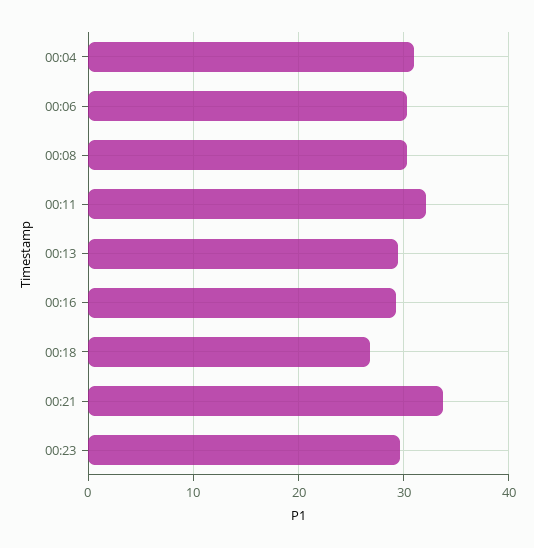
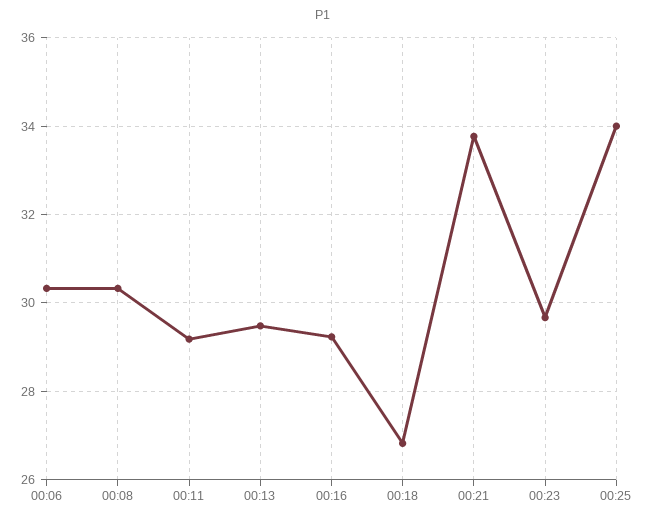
00:04: 31 -> none
00:11: 32 -> 29.2
00:25: none -> 34

